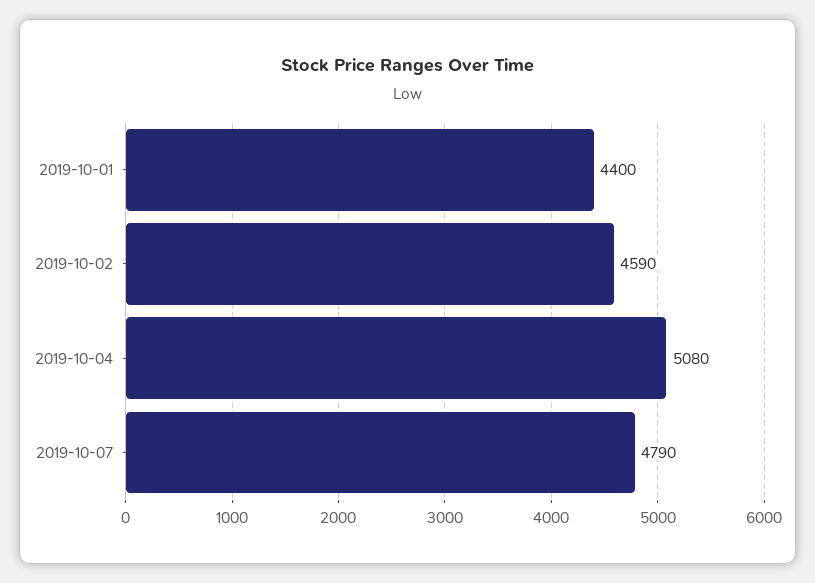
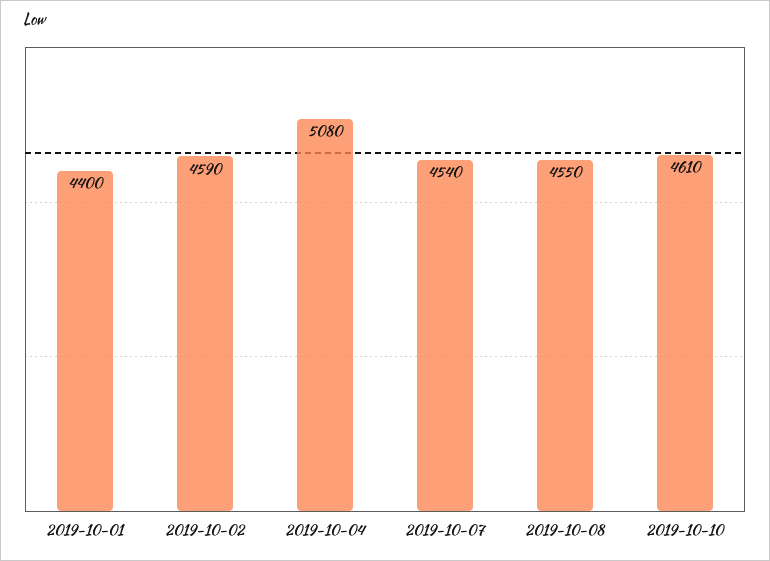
2019-10-07: 4790 -> 4540
2019-10-08: none -> 4550
2019-10-10: none -> 4610

